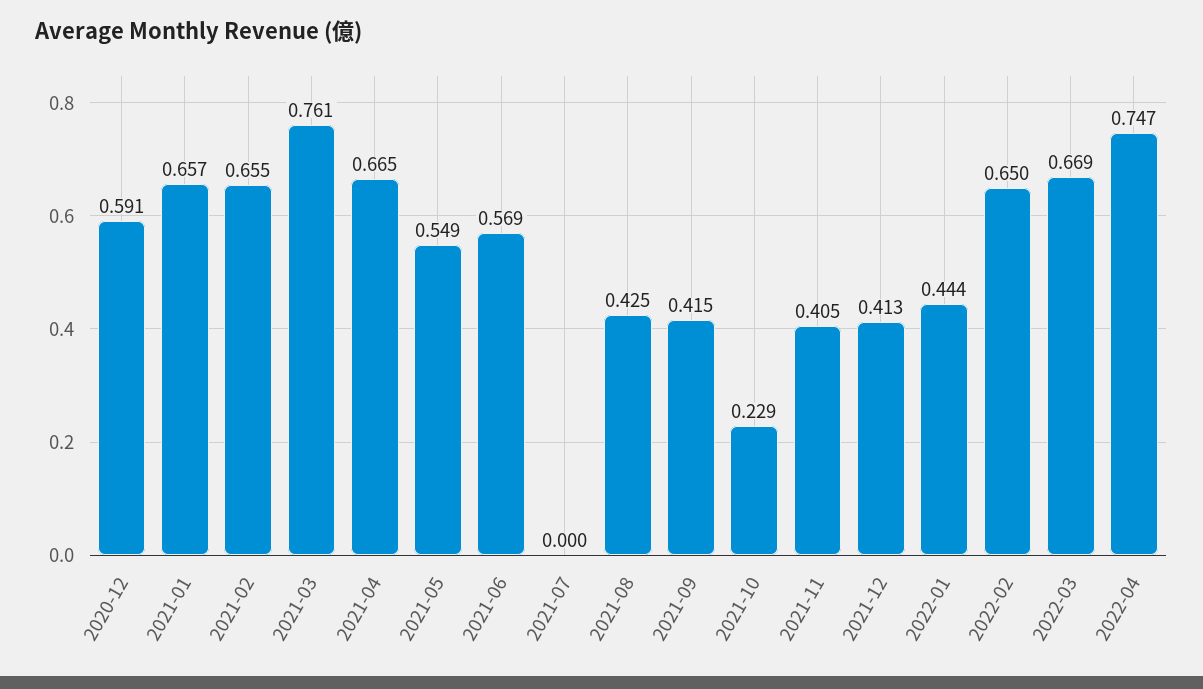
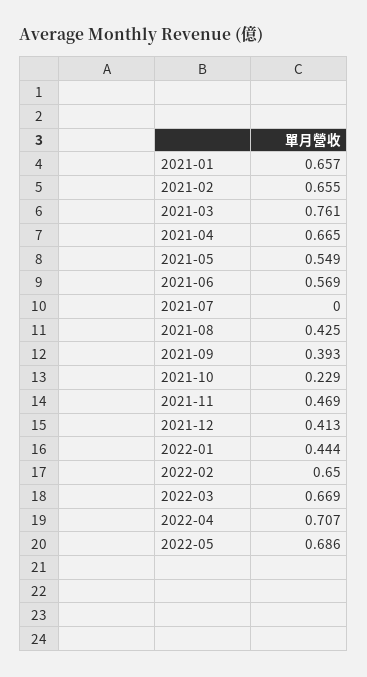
2020-12: 0.591 -> none
2021-09: 0.415 -> 0.393
2021-11: 0.405 -> 0.469
2022-04: 0.747 -> 0.707
2022-05: none -> 0.686

